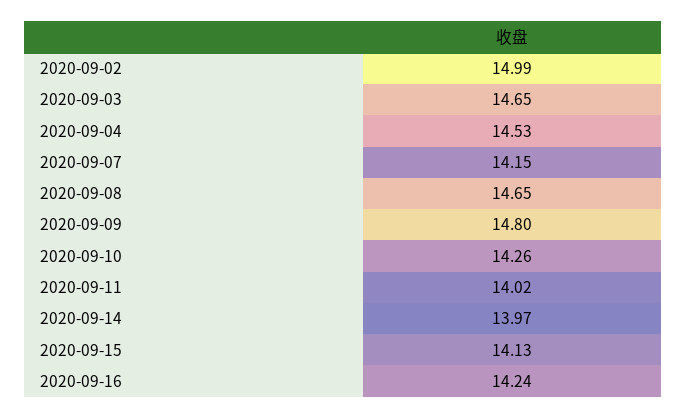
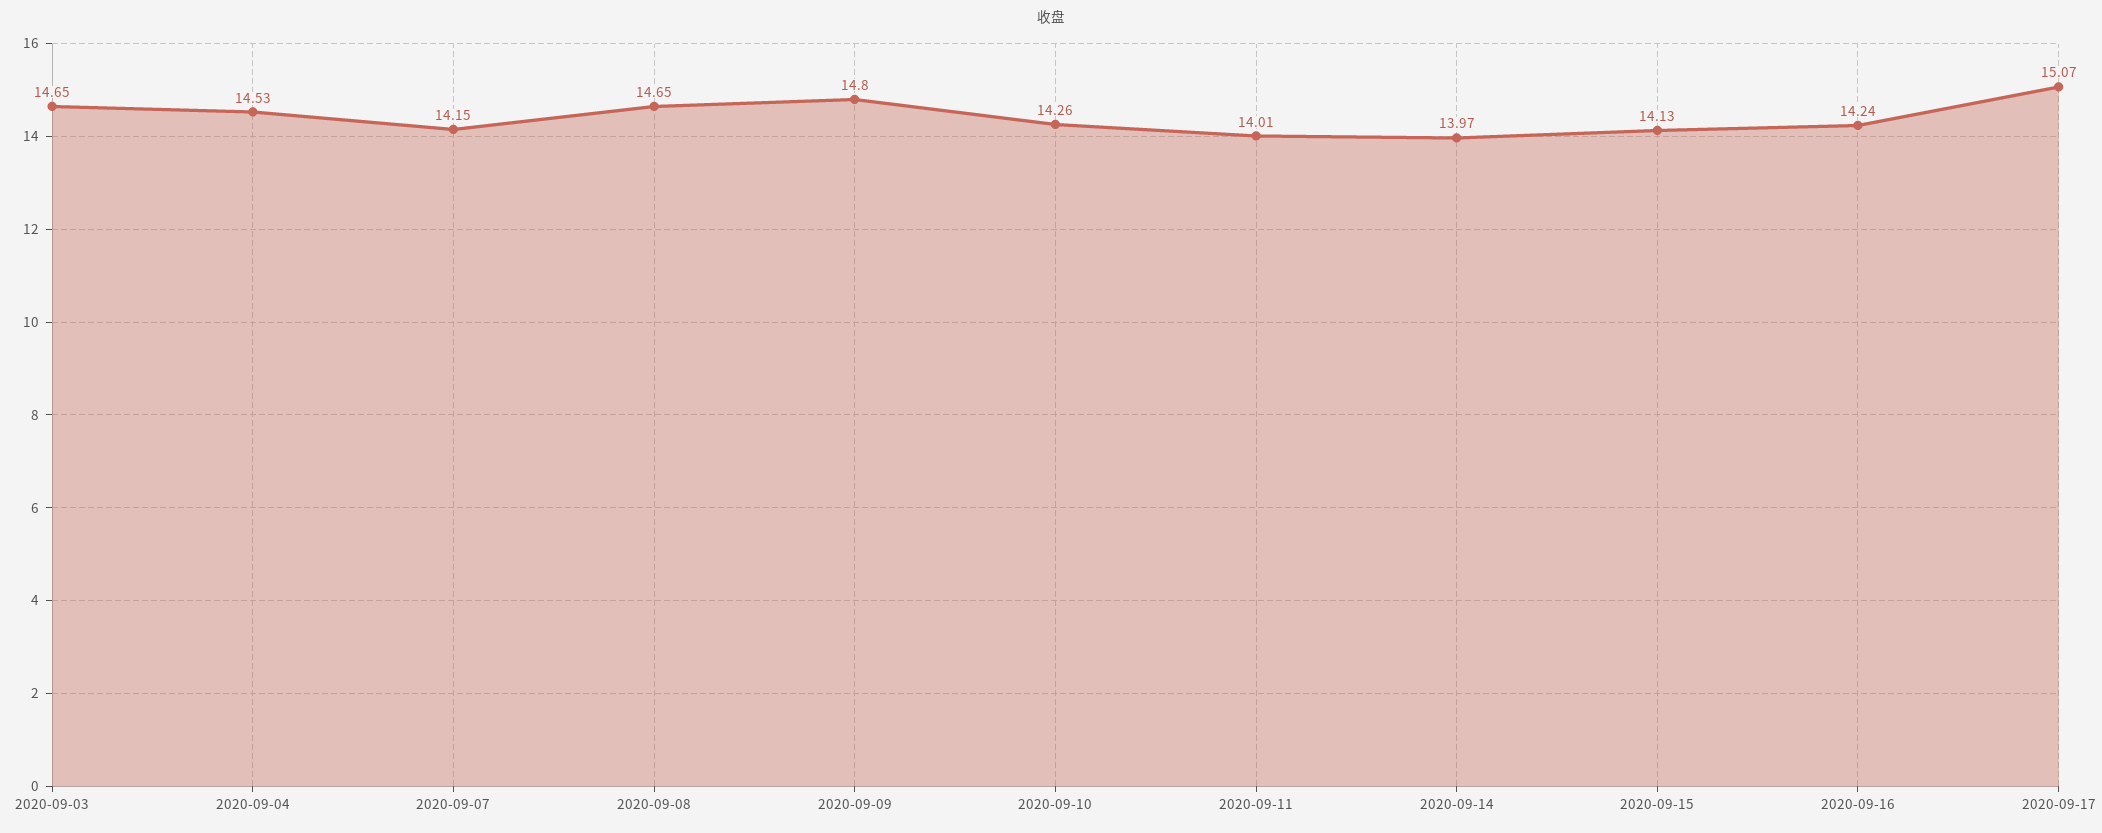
2020-09-02: 14.99 -> none
2020-09-11: 14.02 -> 14.01
2020-09-17: none -> 15.07

